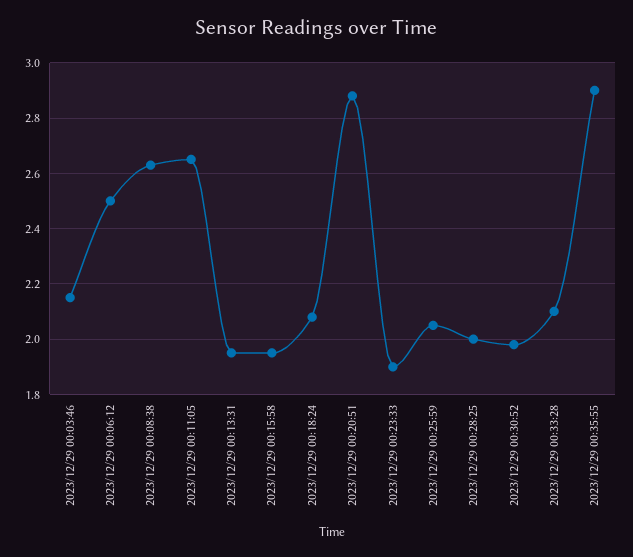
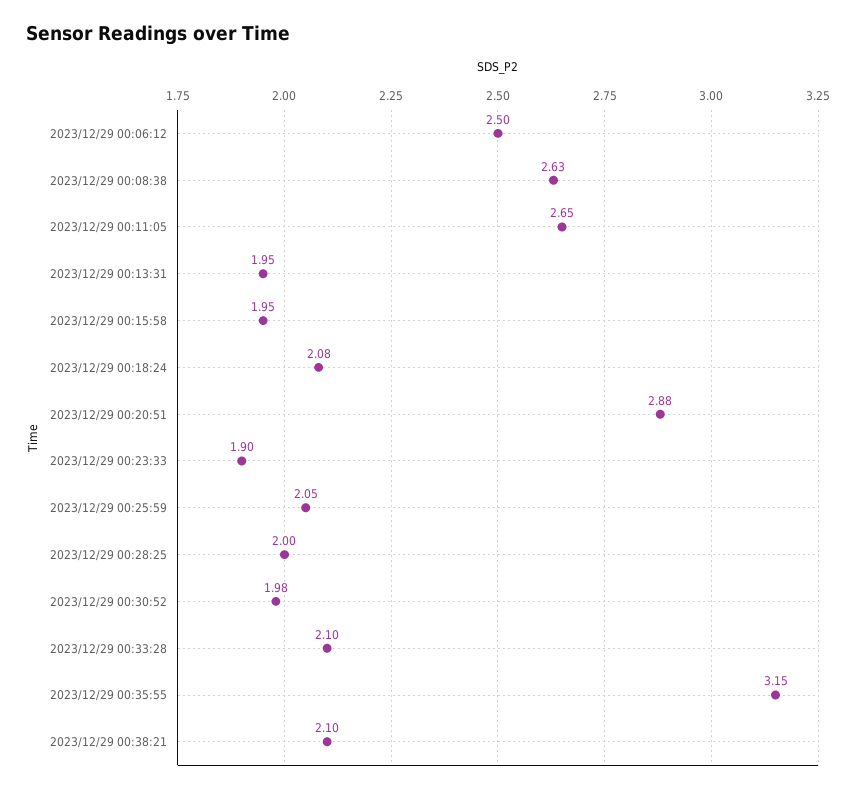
2023/12/29 00:03:46: 2.15 -> none
2023/12/29 00:35:55: 2.9 -> 3.15
2023/12/29 00:38:21: none -> 2.1

